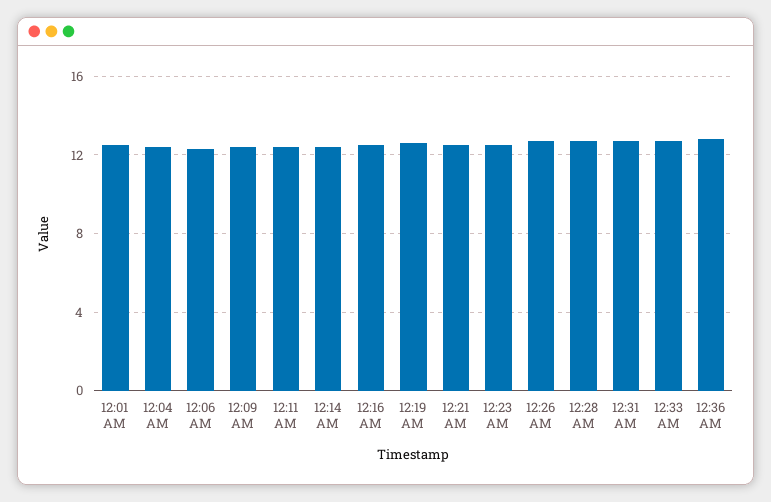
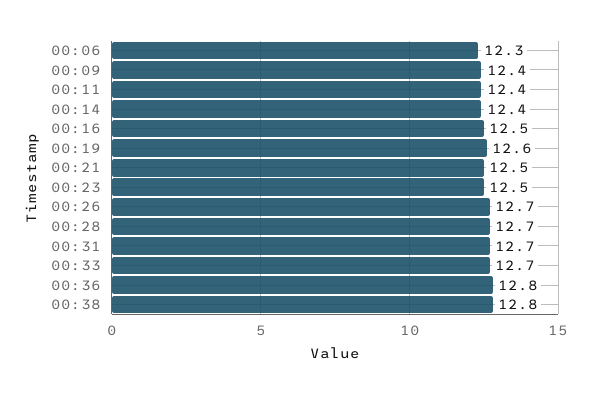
12:01 AM: 12.5 -> none
12:04 AM: 12.5 -> none
00:38: none -> 12.8

